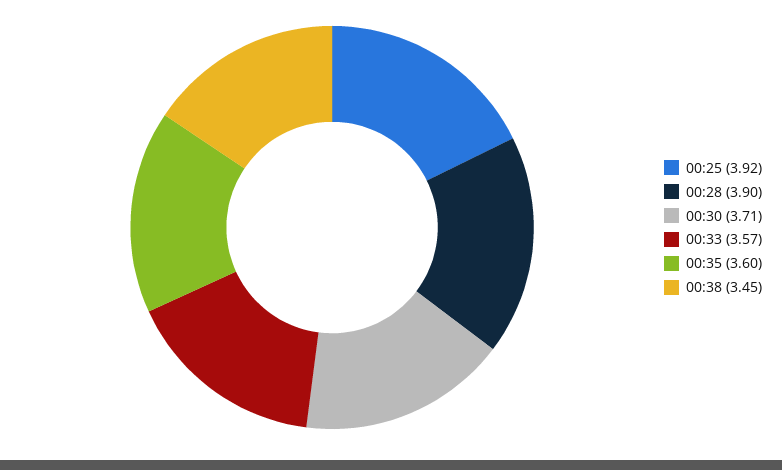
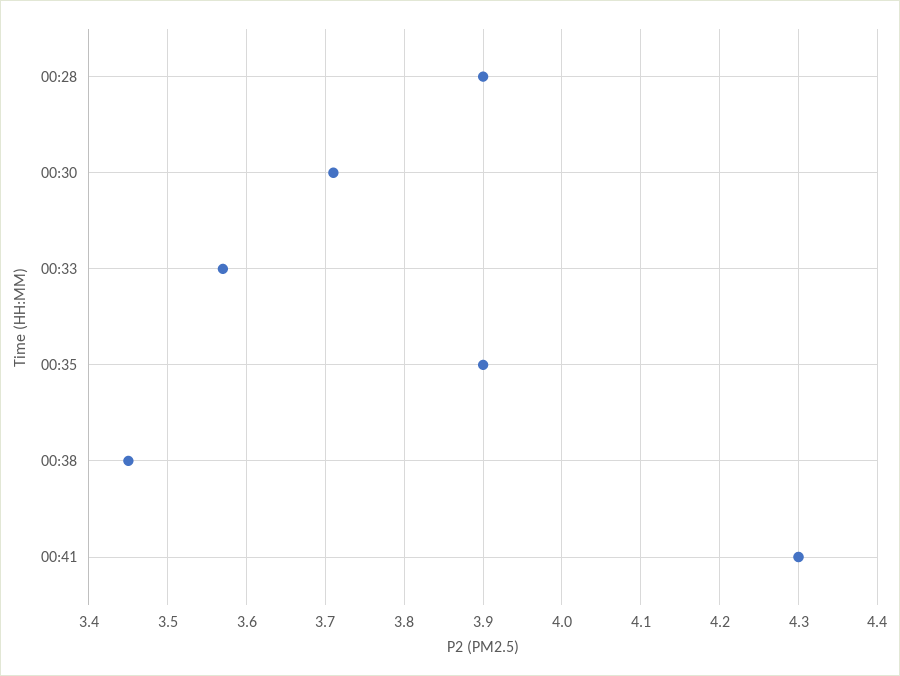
00:25: 3.92 -> none
00:35: 3.6 -> 3.9
00:41: none -> 4.3

